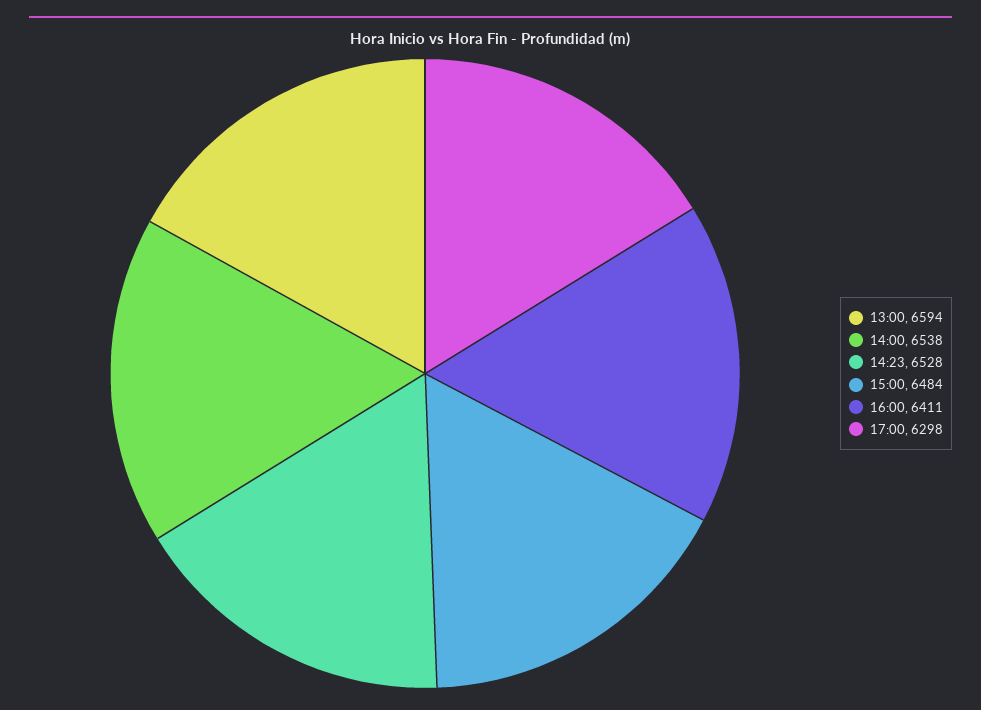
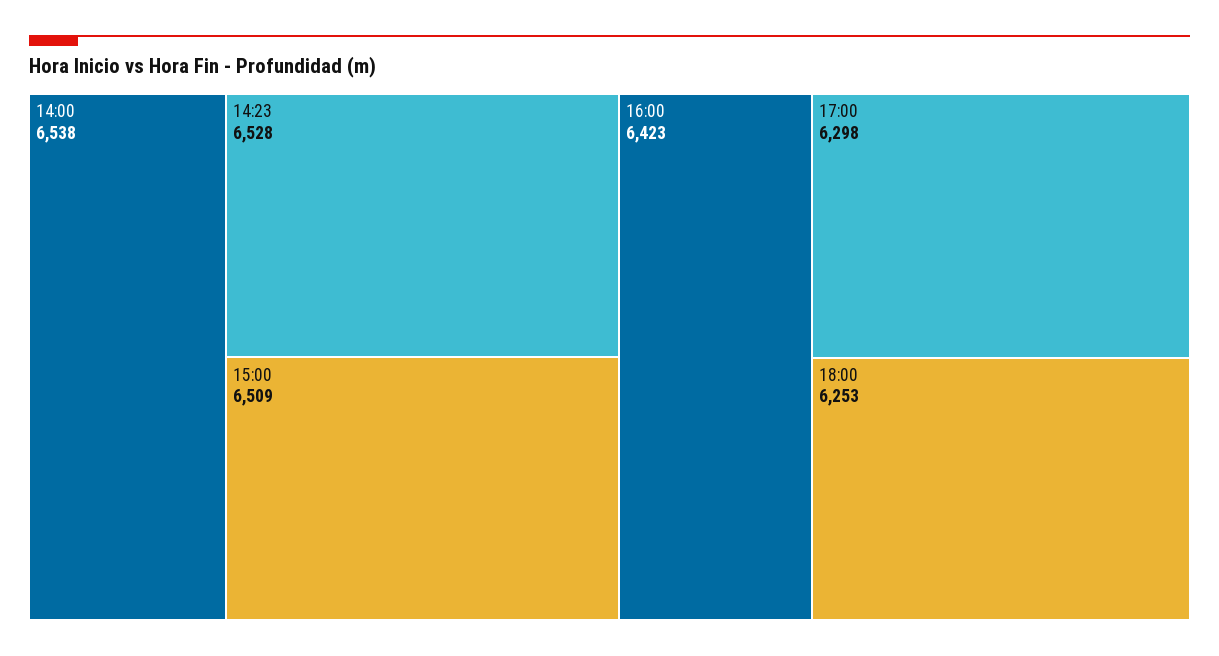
13:00: 6594 -> none
15:00: 6484 -> 6509
16:00: 6411 -> 6423
18:00: none -> 6253

